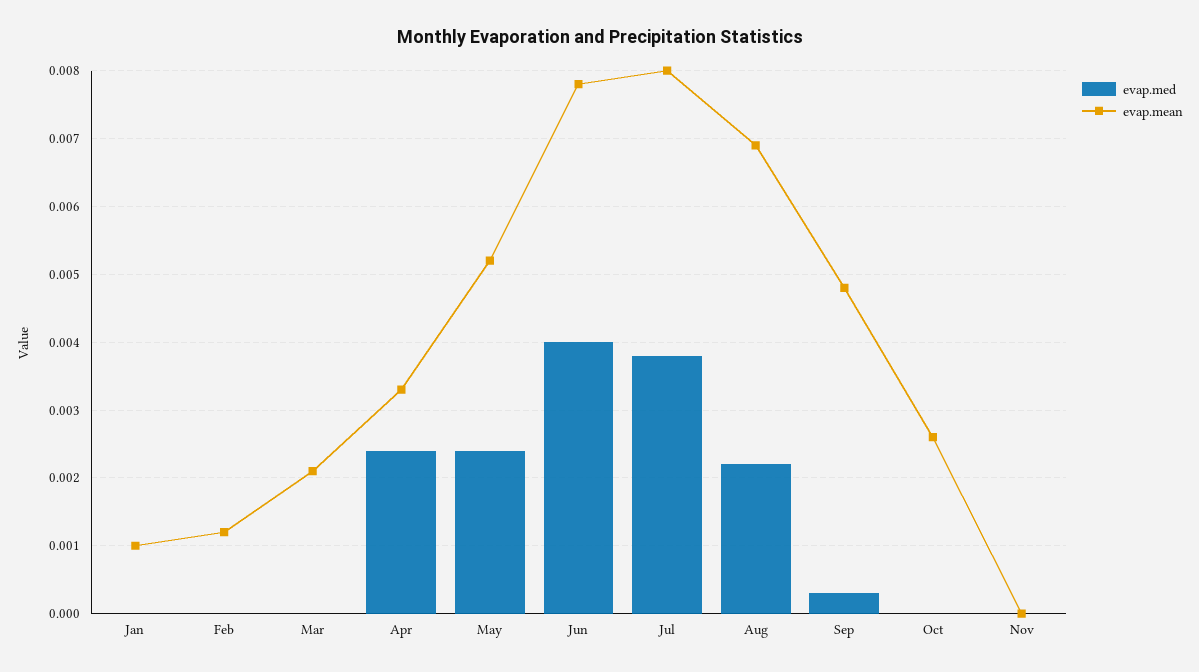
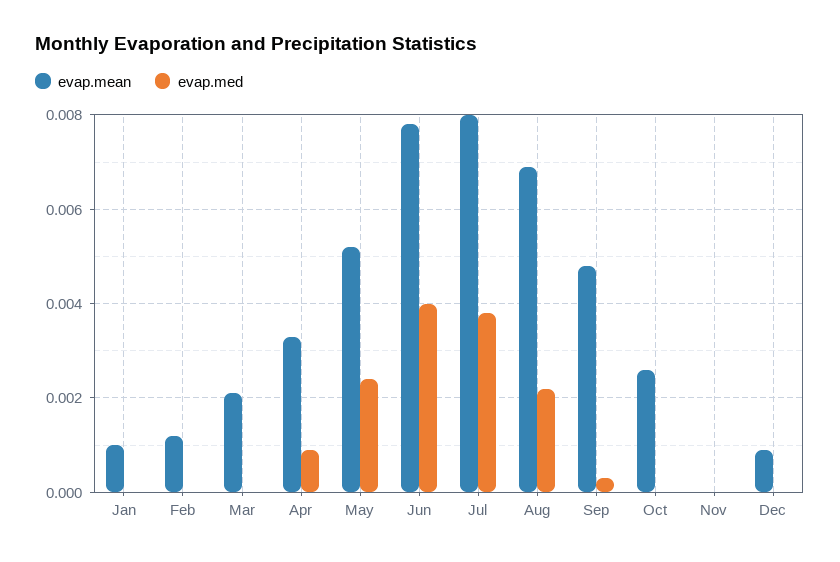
evap.med, Apr: 0.0024 -> 0.001
evap.mean, Dec: none -> 0.001
evap.med, Dec: none -> 0

